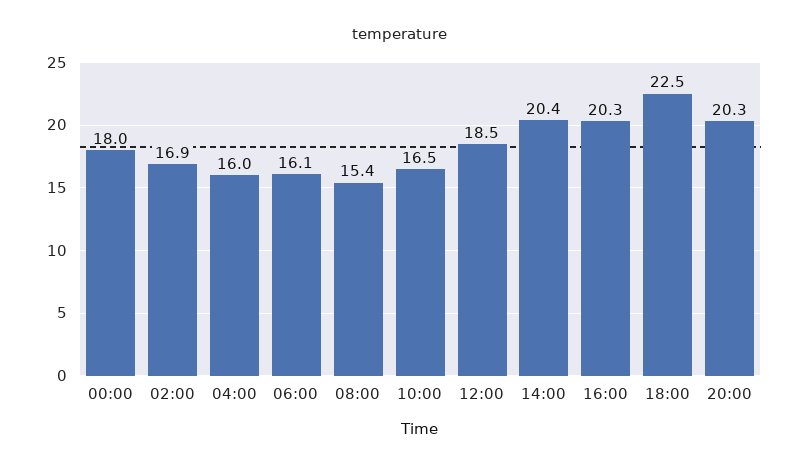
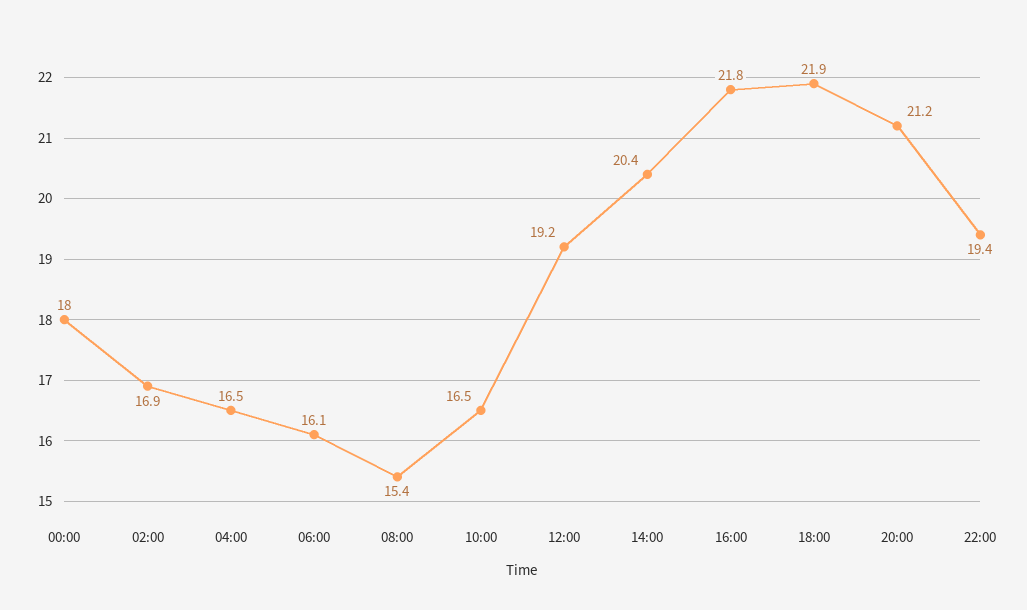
04:00: 16 -> 16.5
12:00: 18.5 -> 19.2
16:00: 20.3 -> 21.8
18:00: 22.5 -> 21.9
20:00: 20.3 -> 21.2
22:00: none -> 19.4

